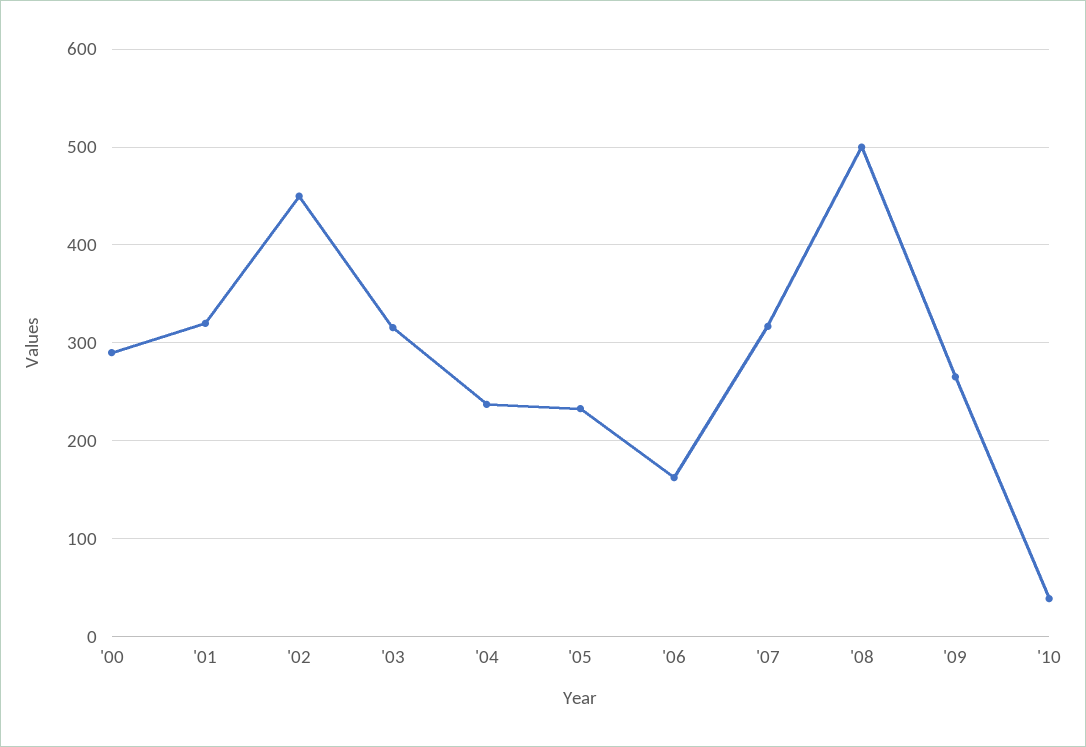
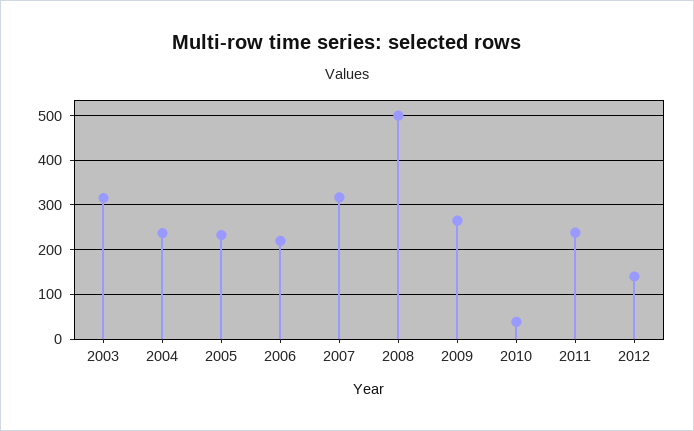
'00: 290 -> none
'01: 320 -> none
'02: 450 -> none
'06: 160 -> 220
2011: none -> 240
2012: none -> 140

